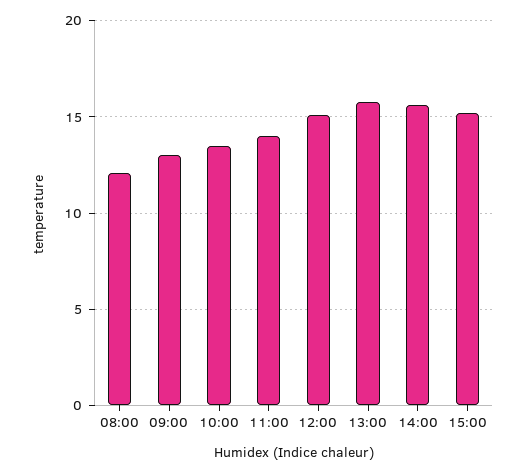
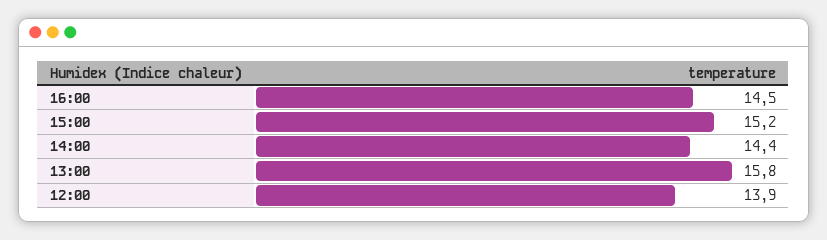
08:00: 12 -> none
09:00: 13 -> none
10:00: 13.5 -> none
11:00: 14 -> none
12:00: 15 -> 13.9
14:00: 15.5 -> 14.4
16:00: none -> 14.5

